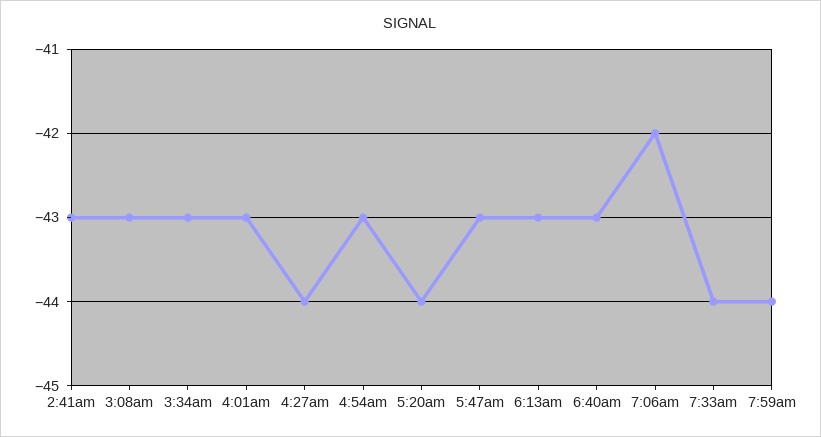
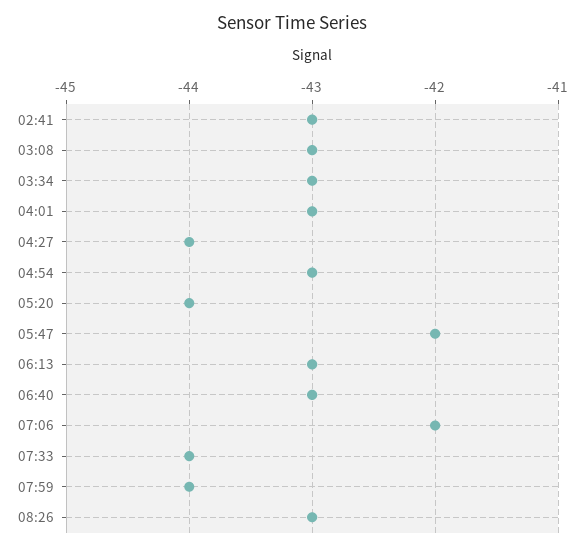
5:47am: -43 -> -42
08:26: none -> -43

